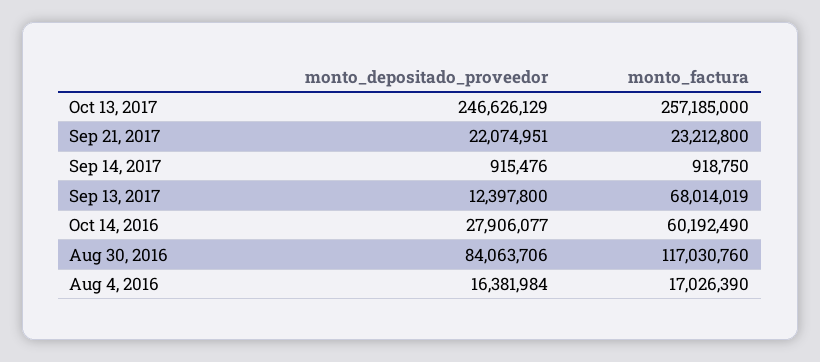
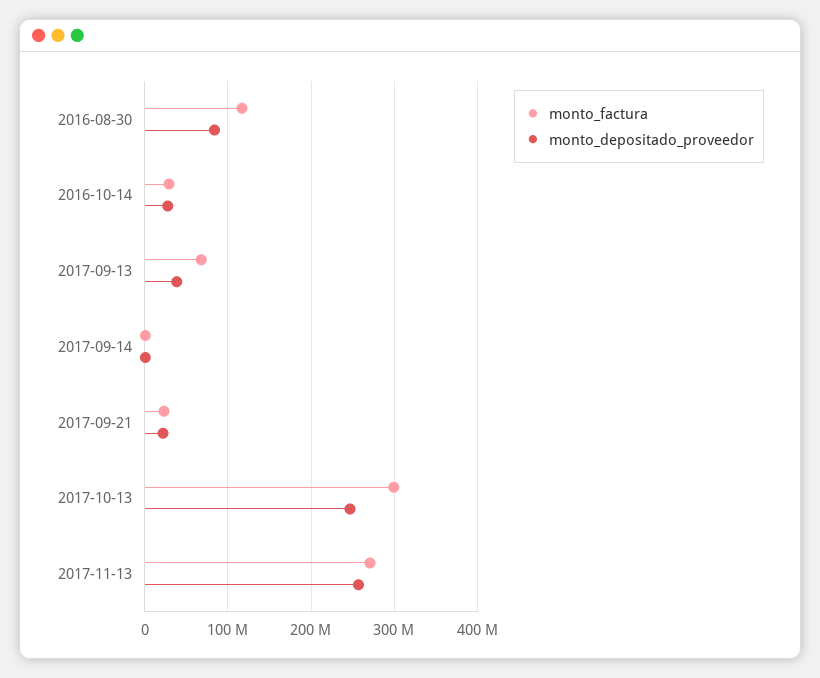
monto_factura, Oct 13, 2017: 257185000 -> 300000000
monto_depositado_proveedor, Sep 13, 2017: 12397800 -> 40000000
monto_factura, Oct 14, 2016: 60192490 -> 30000000
monto_depositado_proveedor, Aug 4, 2016: 16381984 -> none
monto_factura, Aug 4, 2016: 17026390 -> none
monto_factura, 2017-11-13: none -> 270000000
monto_depositado_proveedor, 2017-11-13: none -> 260000000

